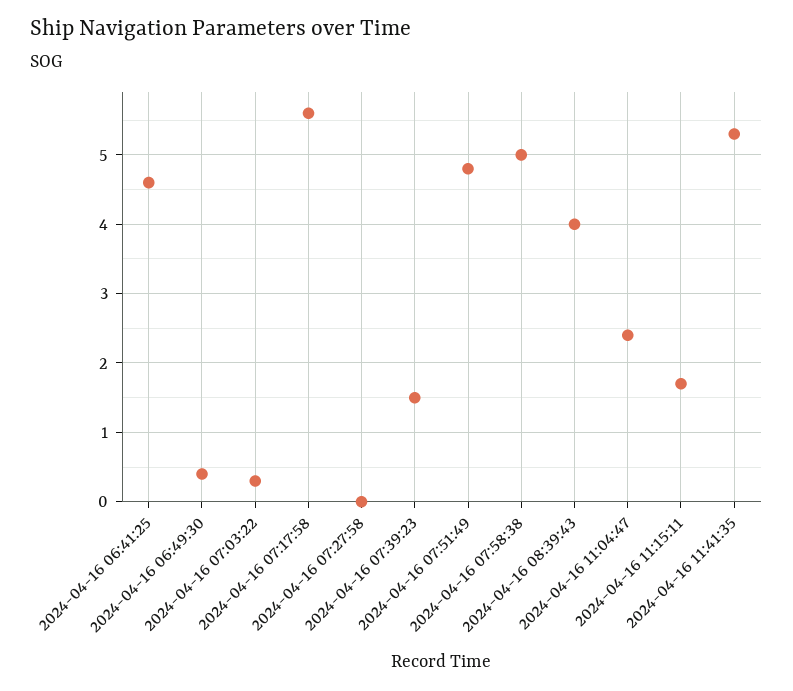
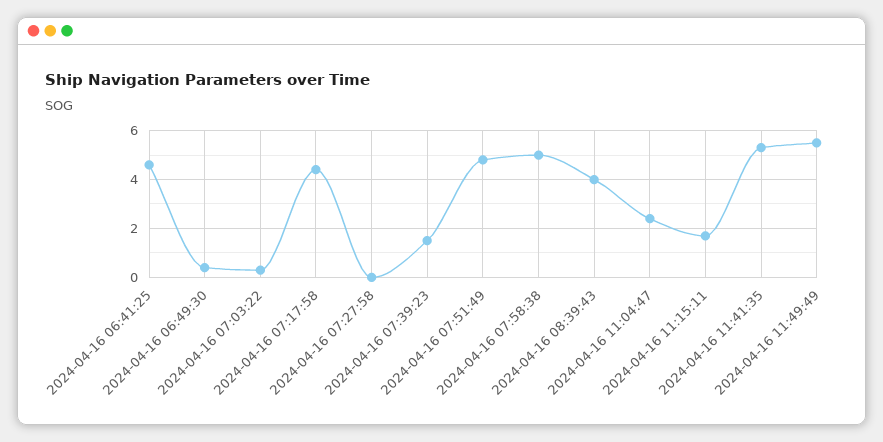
2024-04-16 07:17:58: 5.6 -> 4.5
2024-04-16 11:49:49: none -> 5.5

